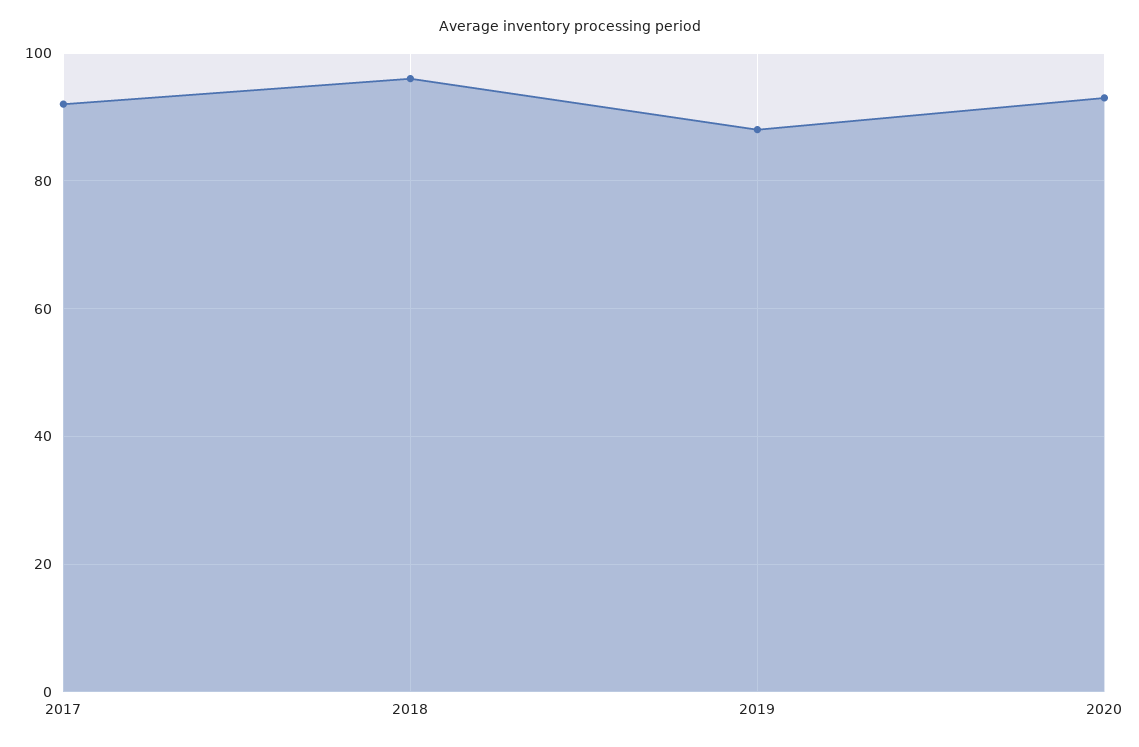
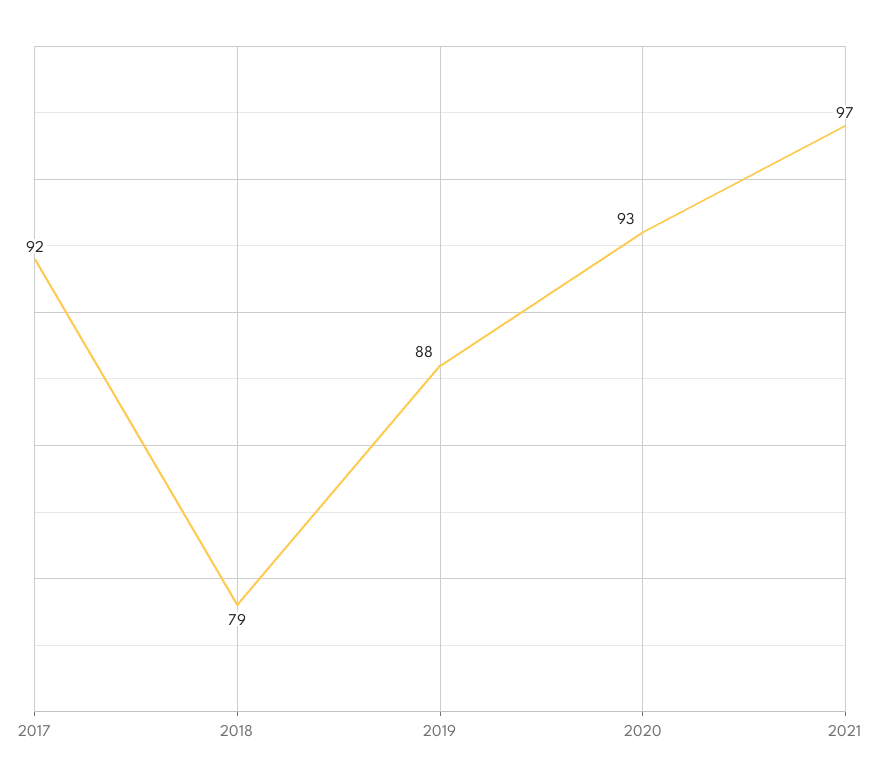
2018: 95 -> 79
2021: none -> 97

